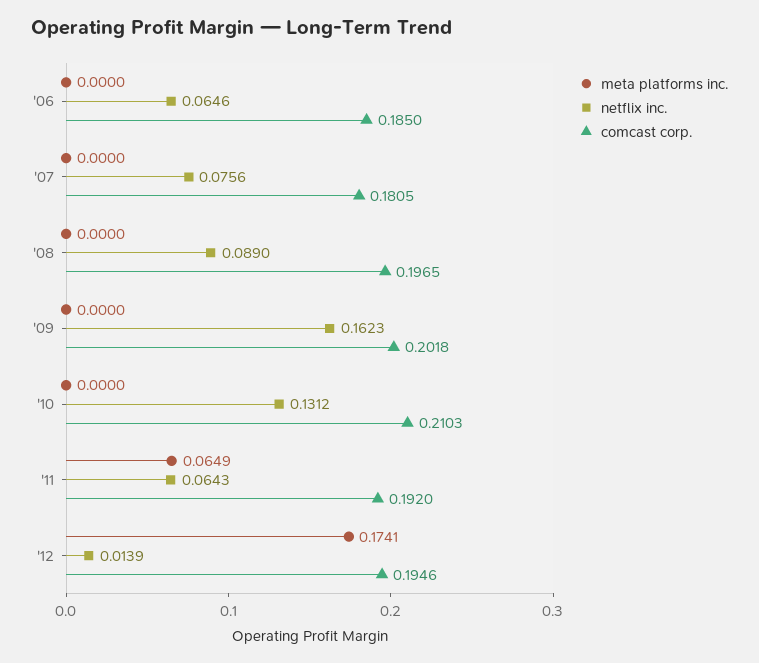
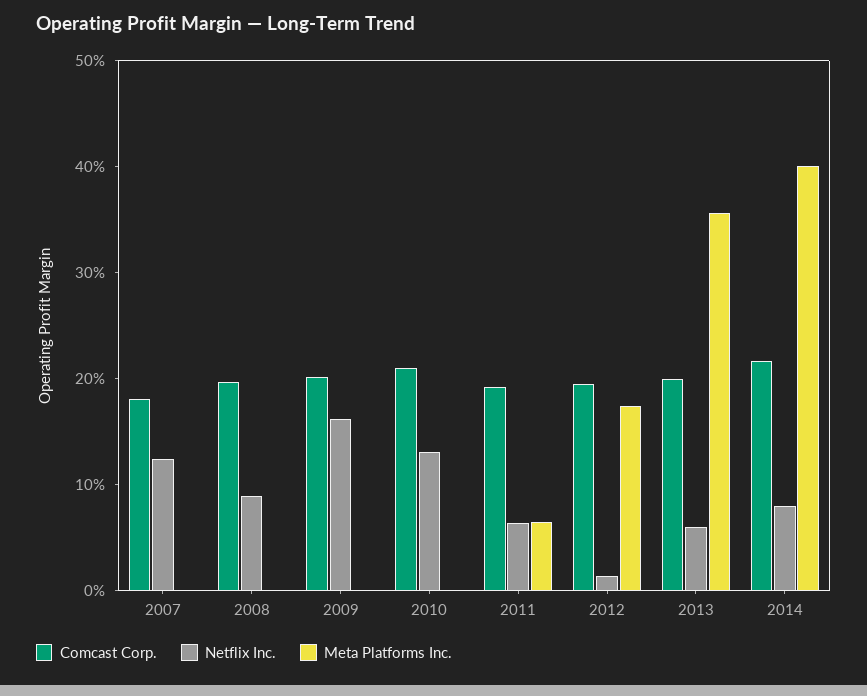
meta platforms inc., '06: 0 -> none
netflix inc., '06: 0.0646 -> none
comcast corp., '06: 0.185 -> none
netflix inc., '07: 0.0756 -> 0.12
comcast corp., 2013: none -> 0.2
netflix inc., 2013: none -> 0.06
meta platforms inc., 2013: none -> 0.36
comcast corp., 2014: none -> 0.22
netflix inc., 2014: none -> 0.08
meta platforms inc., 2014: none -> 0.4

